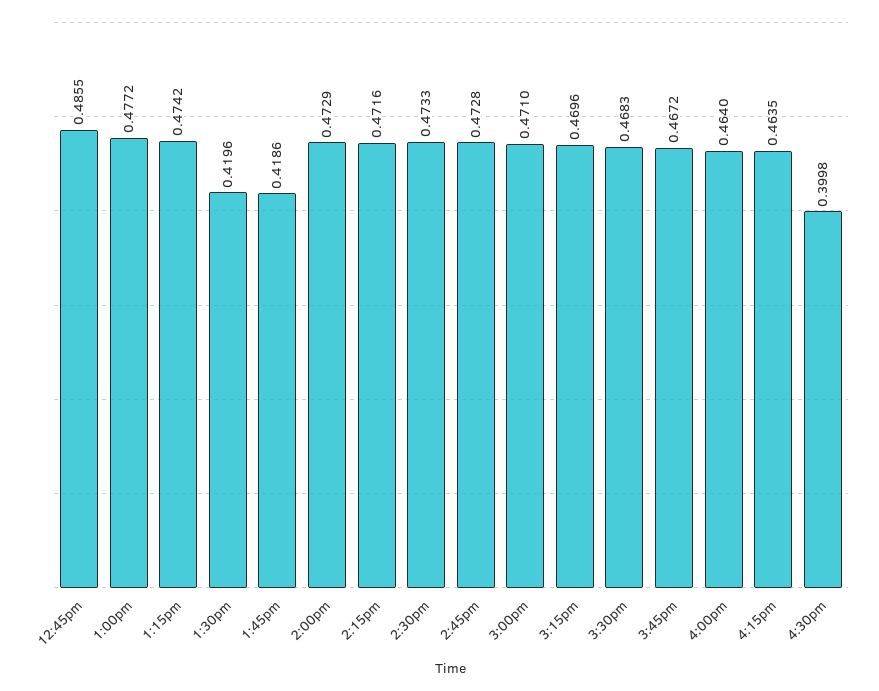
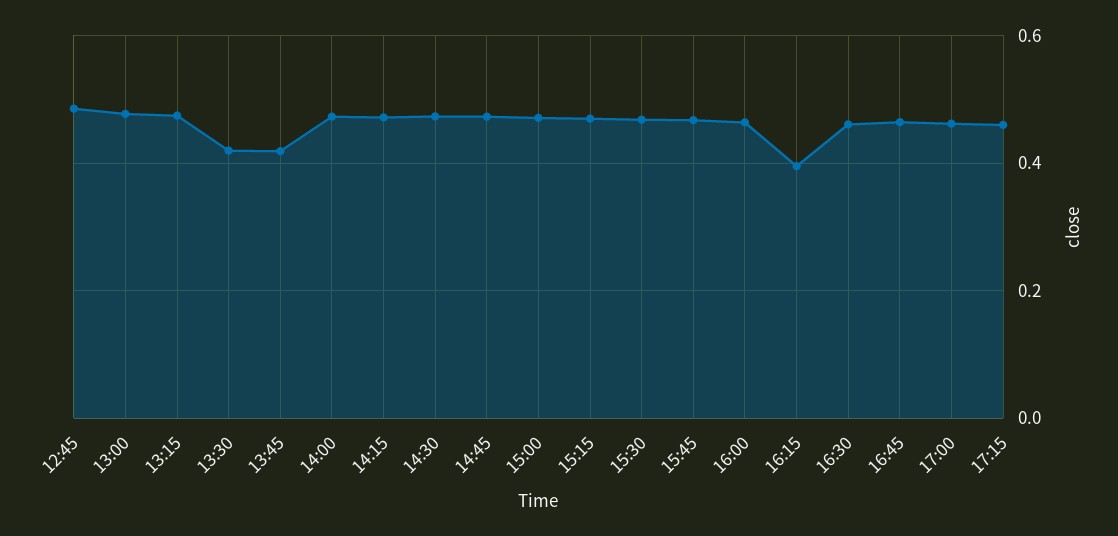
4:15pm: 0.4635 -> 0.4
4:30pm: 0.3998 -> 0.46
16:45: none -> 0.46
17:00: none -> 0.46
17:15: none -> 0.46

